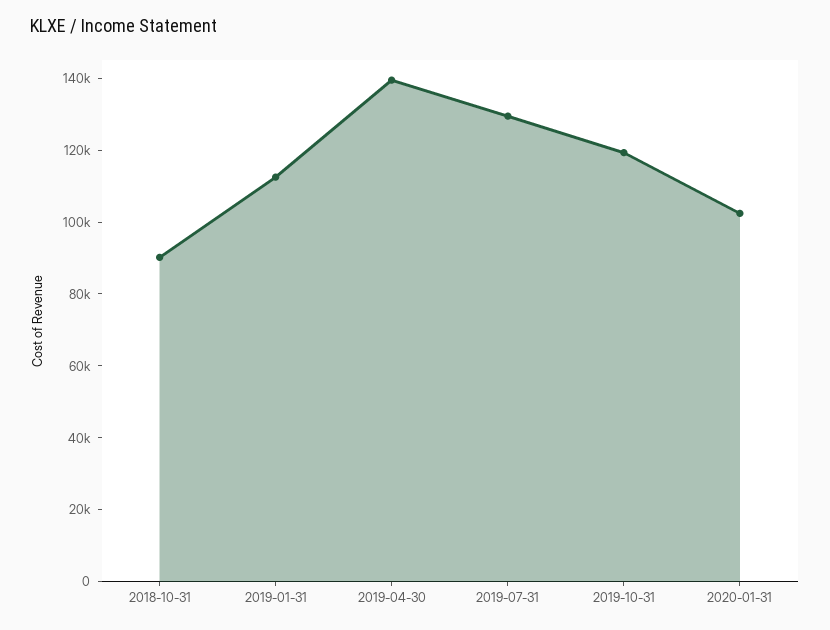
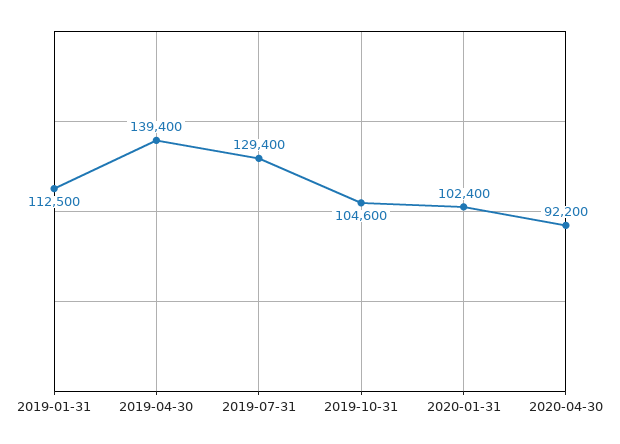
2018-10-31: 90000 -> none
2019-10-31: 120000 -> 104600
2020-04-30: none -> 92200

